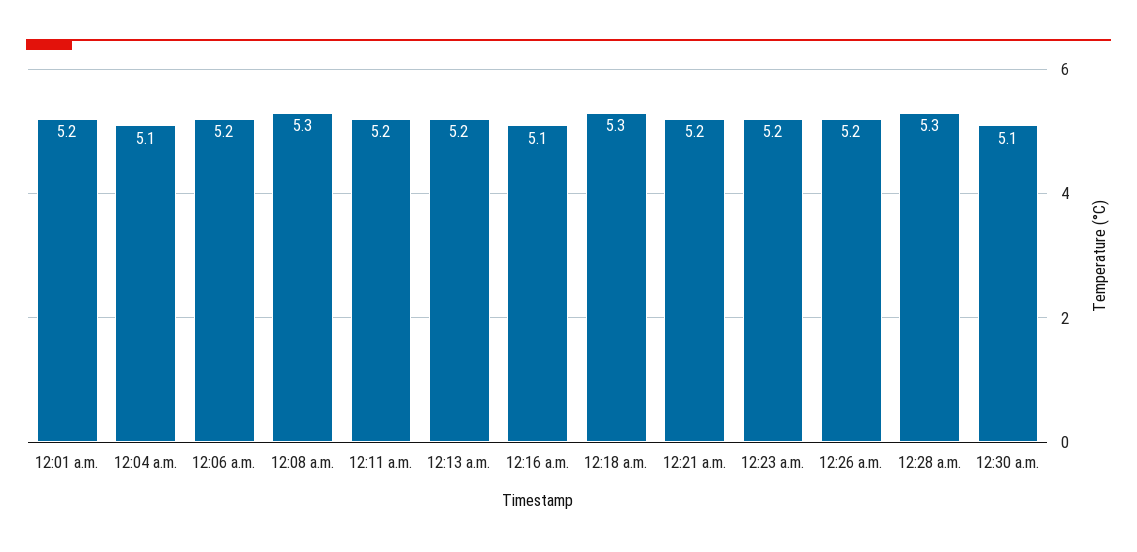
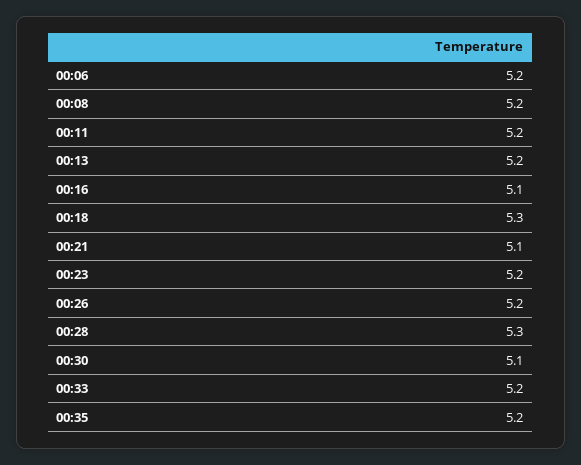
12:01 a.m.: 5.2 -> none
12:04 a.m.: 5.1 -> none
12:08 a.m.: 5.3 -> 5.2
12:21 a.m.: 5.2 -> 5.1
00:33: none -> 5.2
00:35: none -> 5.2

